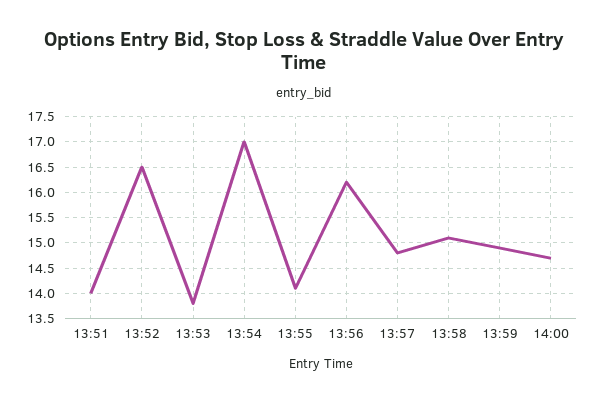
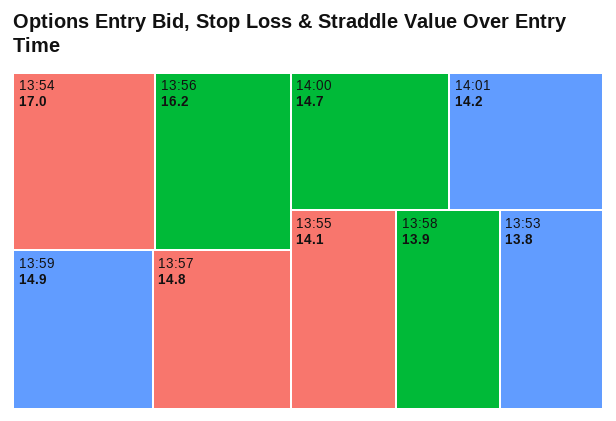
13:51: 14 -> none
13:52: 16.5 -> none
13:58: 15 -> 13.9
14:01: none -> 14.2

